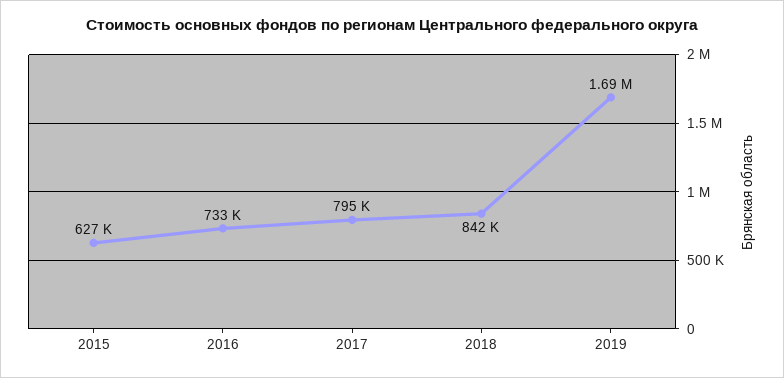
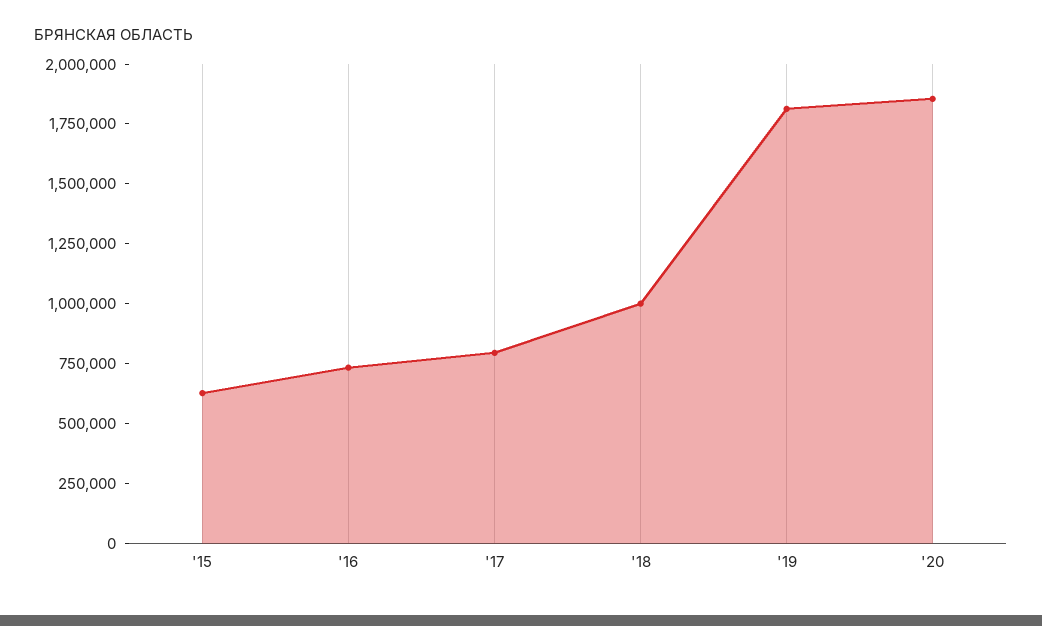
2018: 842000 -> 1000000
2019: 1690000 -> 1800000
'20: none -> 1850000

